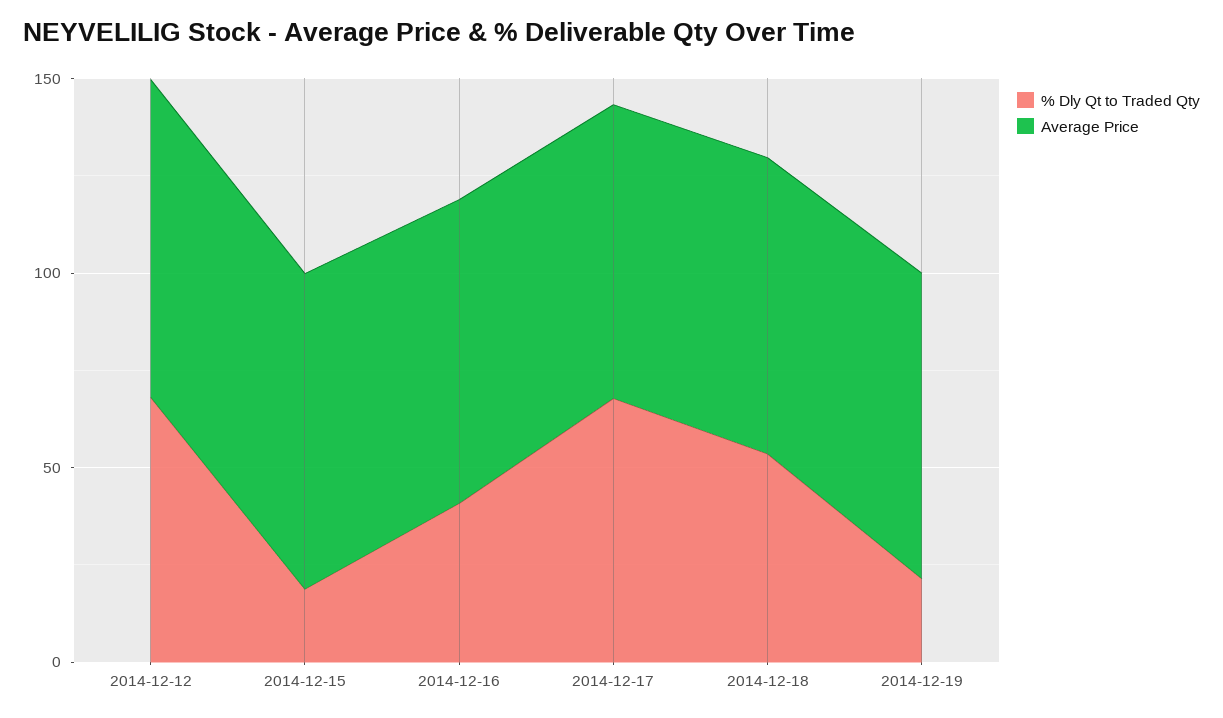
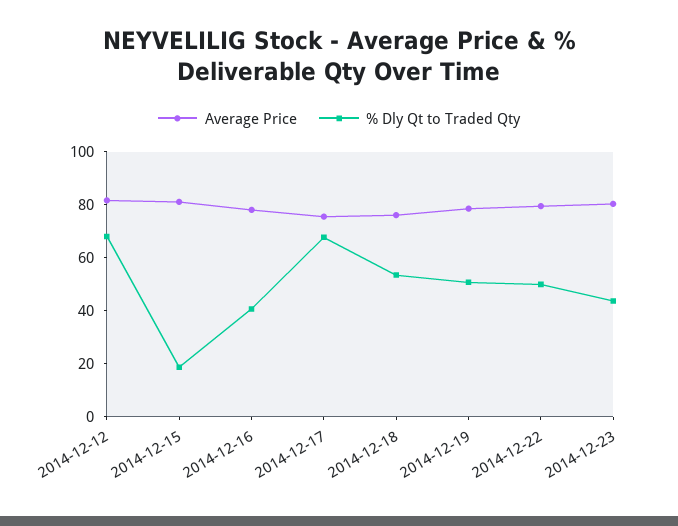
% Dly Qt to Traded Qty, 2014-12-19: 20 -> 50
Average Price, 2014-12-22: none -> 80
% Dly Qt to Traded Qty, 2014-12-22: none -> 50
Average Price, 2014-12-23: none -> 80
% Dly Qt to Traded Qty, 2014-12-23: none -> 45

